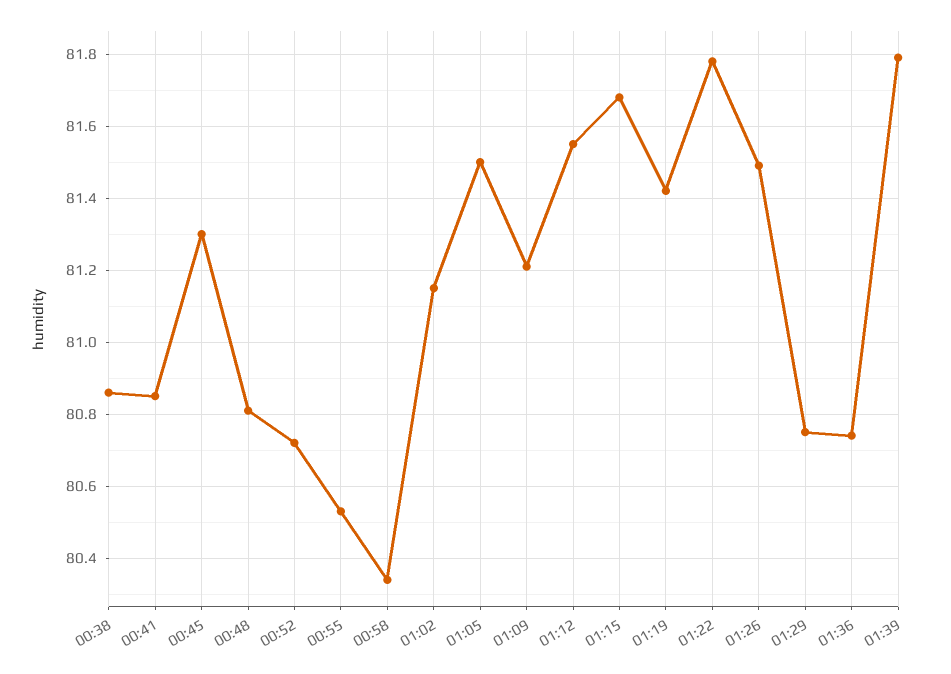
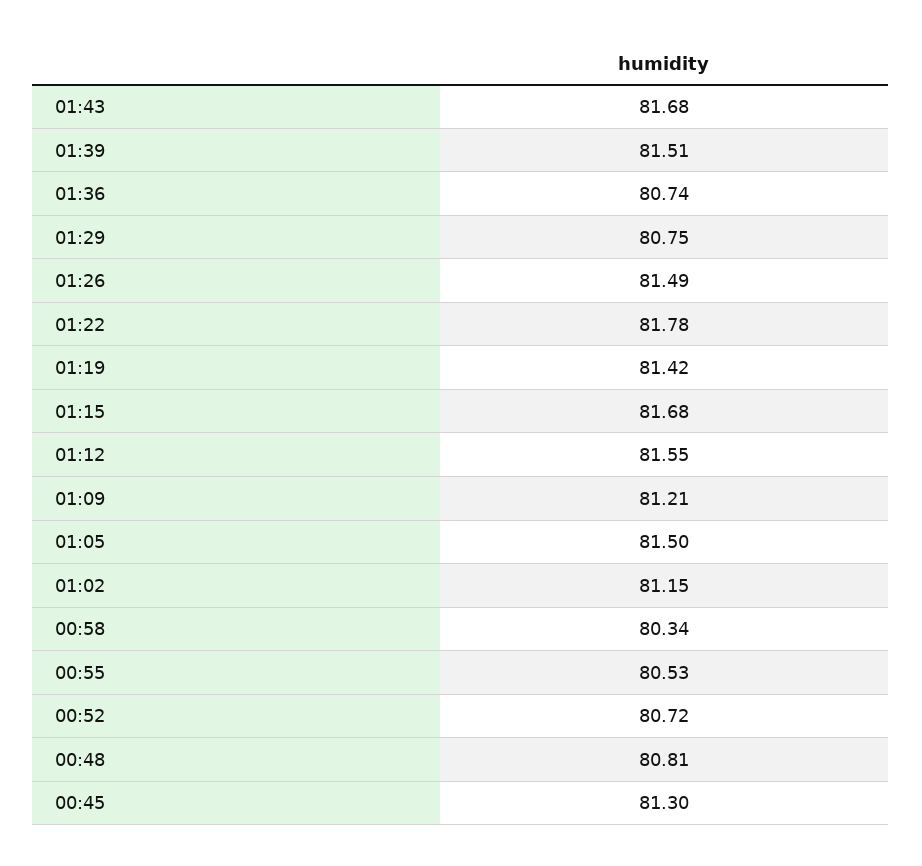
00:38: 80.85 -> none
00:41: 80.85 -> none
01:39: 81.8 -> 81.51
01:43: none -> 81.68

